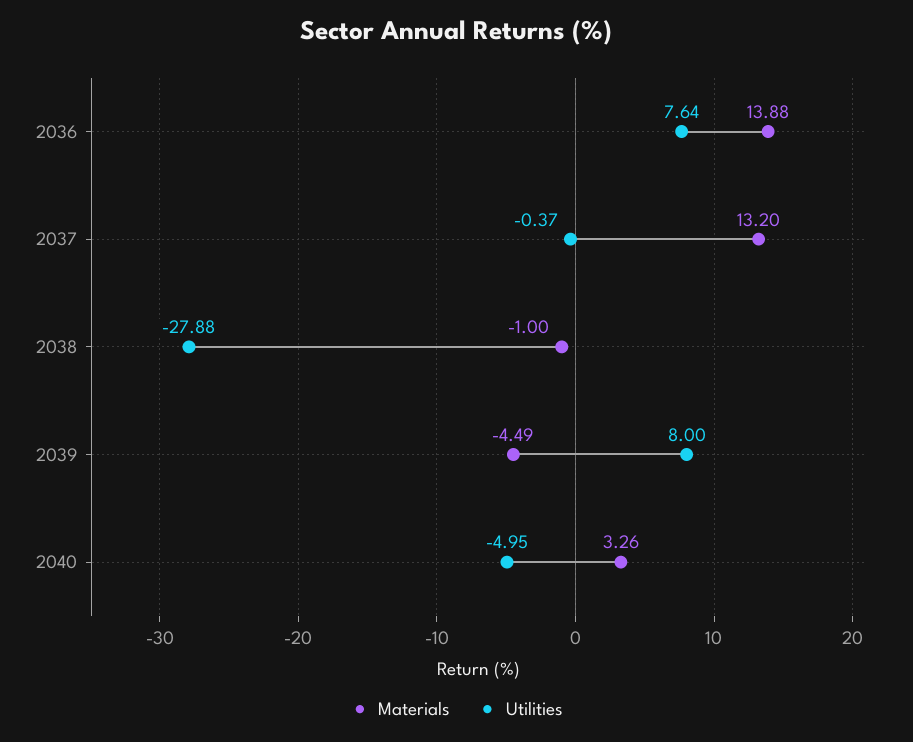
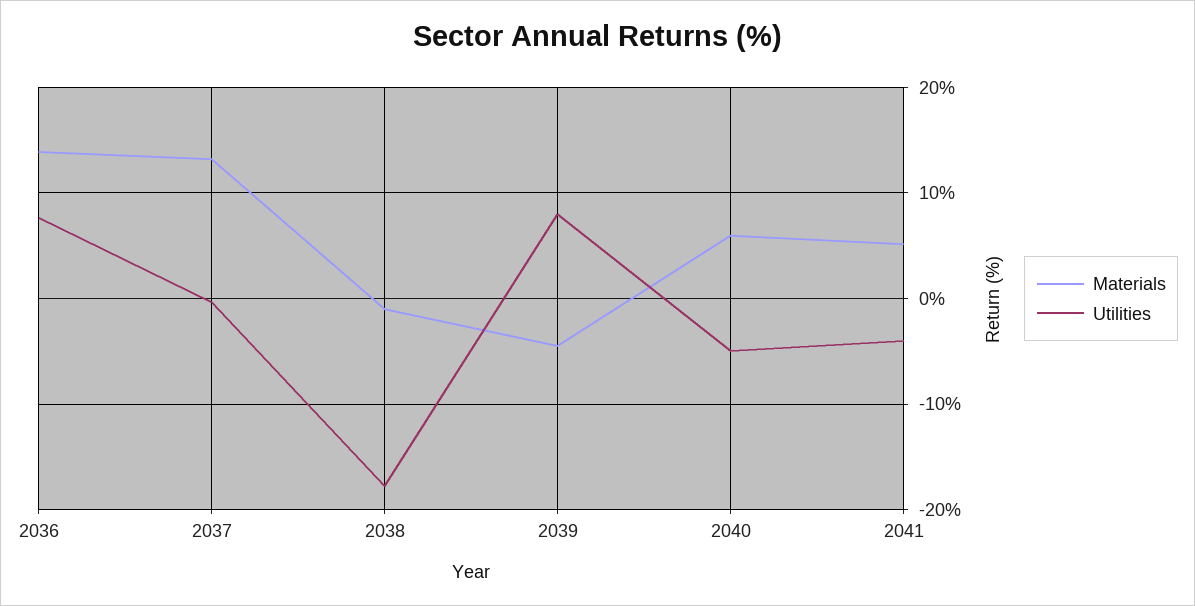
Utilities, 2038: -27.88 -> -18
Materials, 2040: 3.26 -> 6
Materials, 2041: none -> 5
Utilities, 2041: none -> -4

